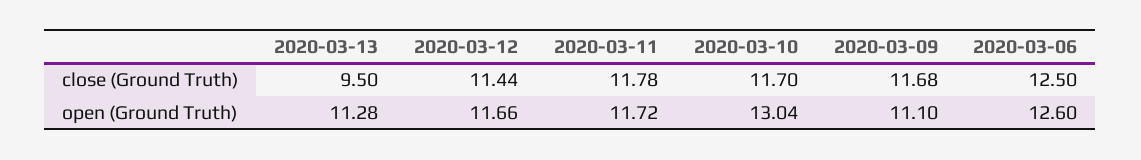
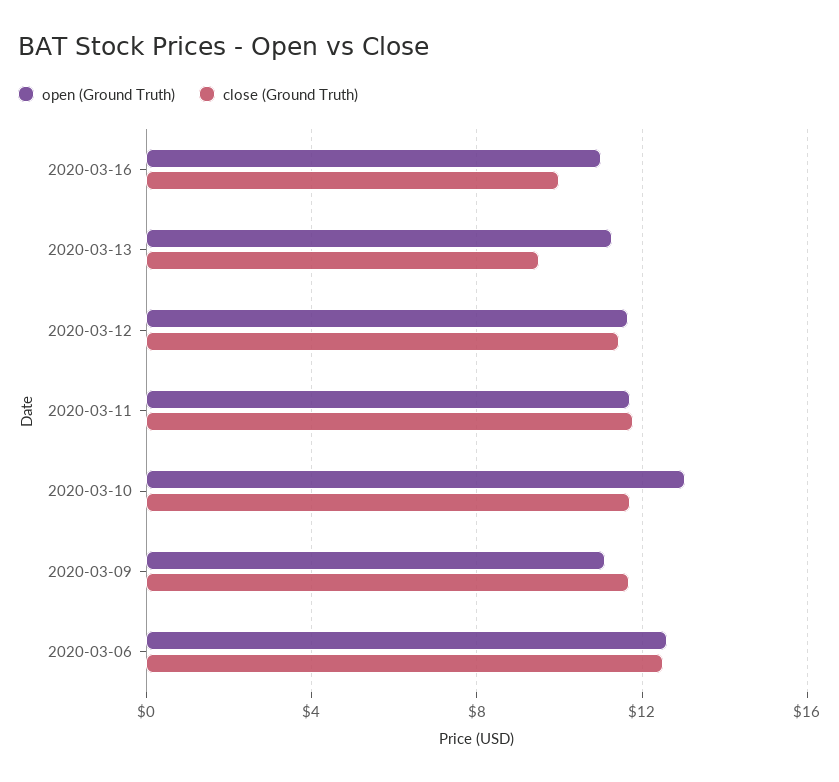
open (Ground Truth), 2020-03-16: none -> 11
close (Ground Truth), 2020-03-16: none -> 10

